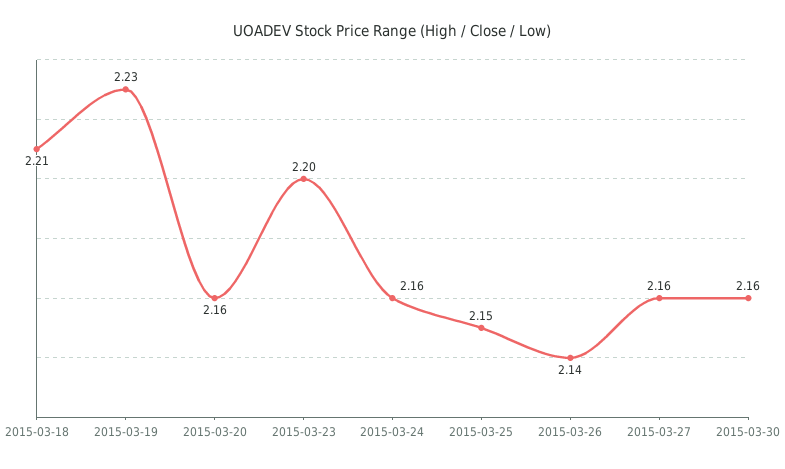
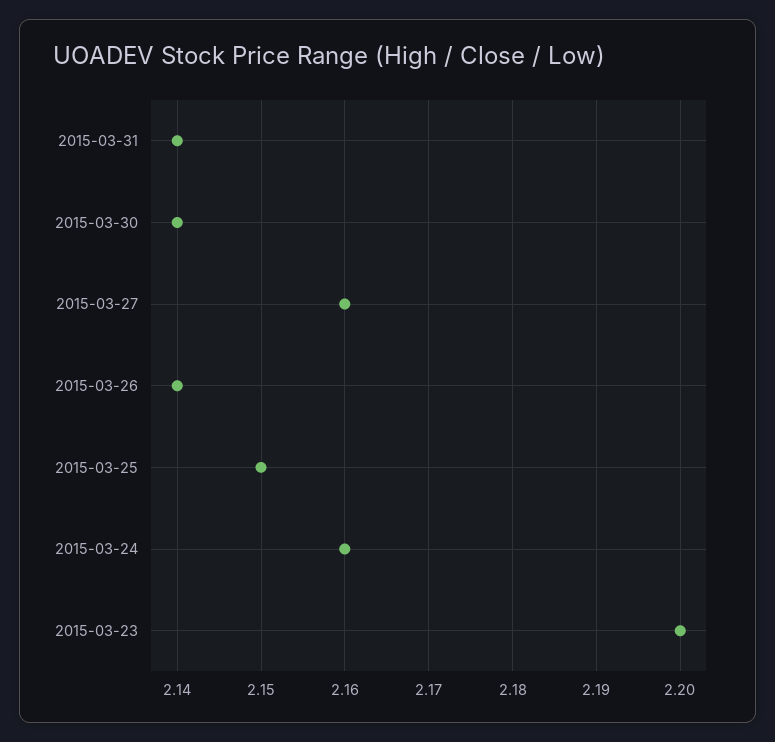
2015-03-18: 2.21 -> none
2015-03-19: 2.23 -> none
2015-03-20: 2.16 -> none
2015-03-30: 2.16 -> 2.14
2015-03-31: none -> 2.14

